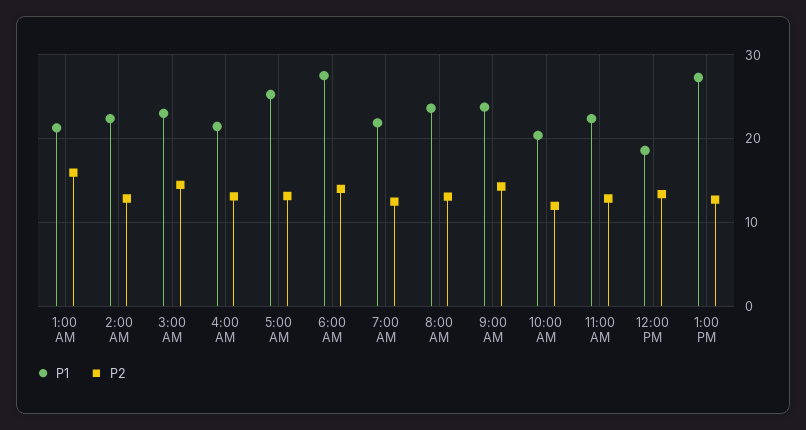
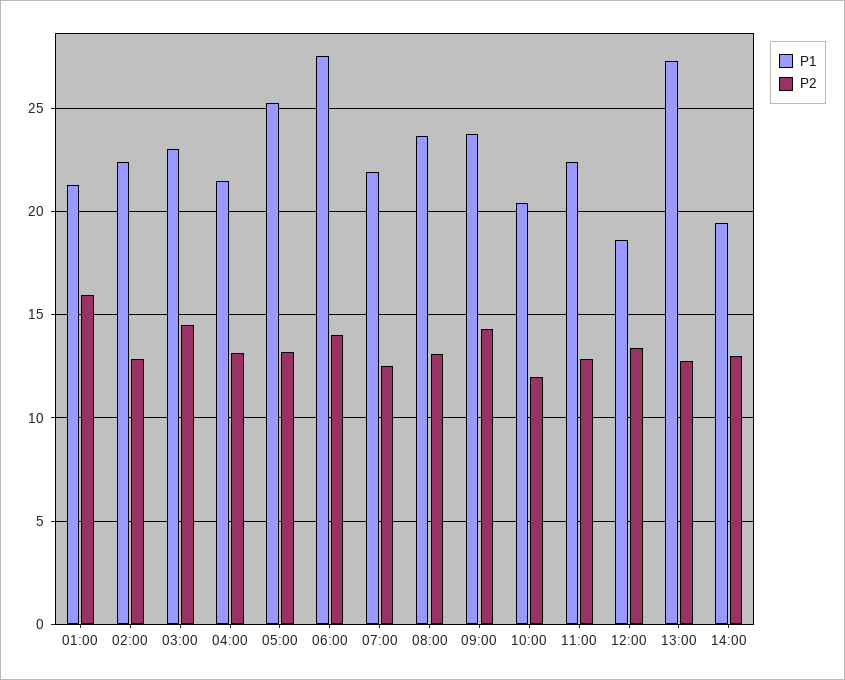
P1, 14:00: none -> 19.5
P2, 14:00: none -> 13

